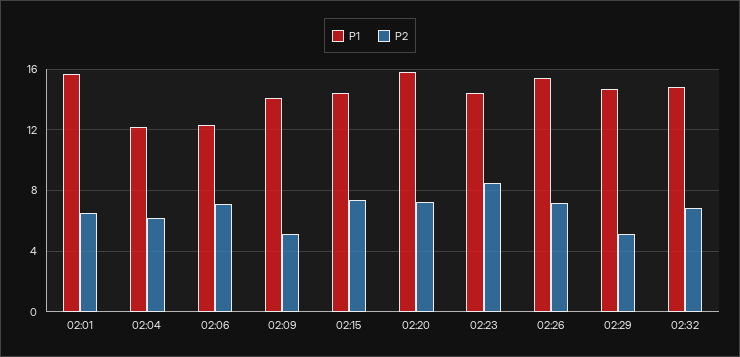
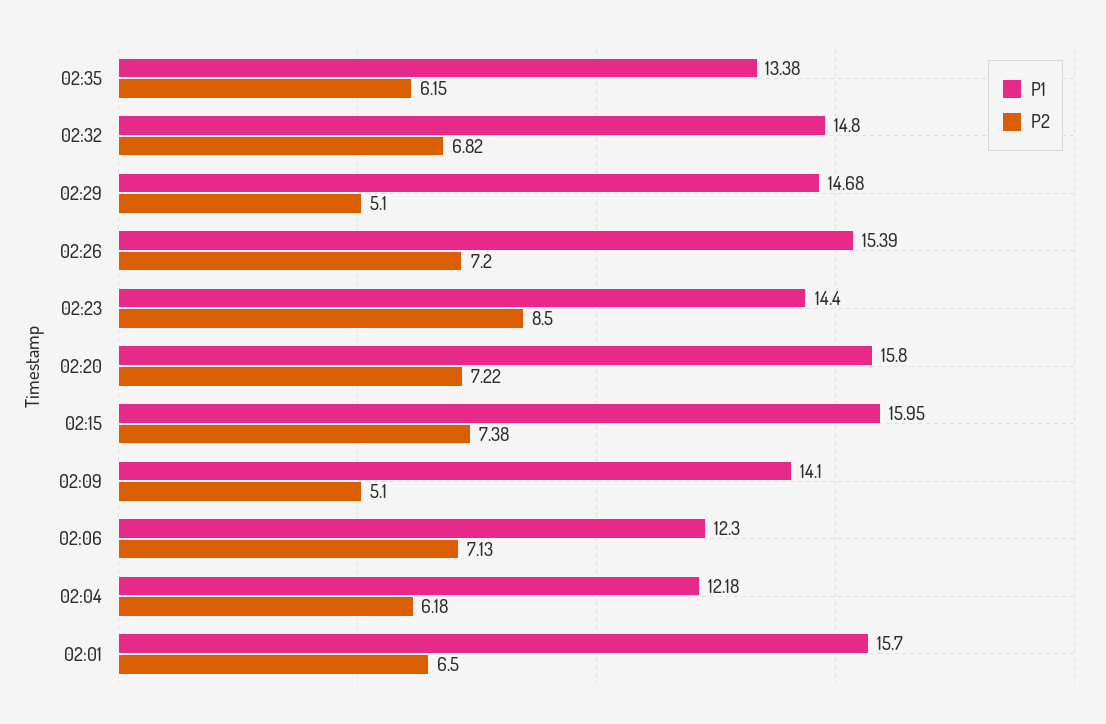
P1, 02:15: 14.5 -> 15.95
P1, 02:35: none -> 13.38
P2, 02:35: none -> 6.15

